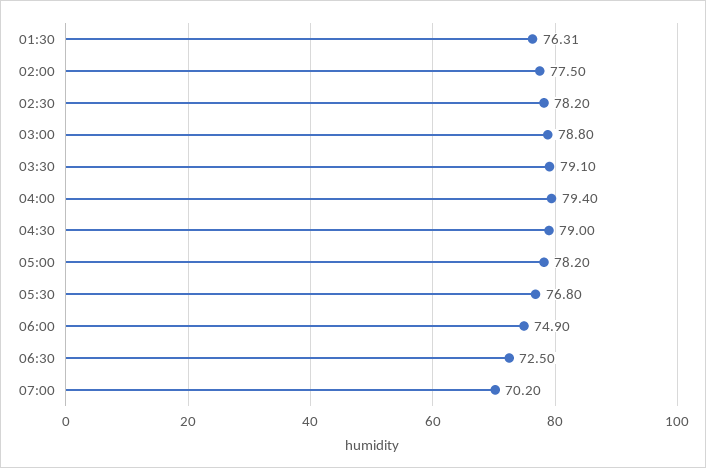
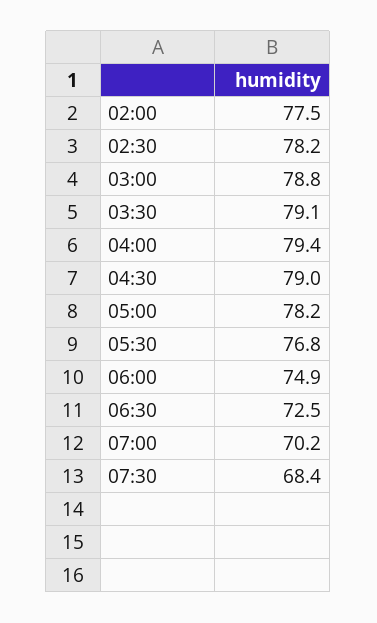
01:30: 76.31 -> none
07:30: none -> 68.4

